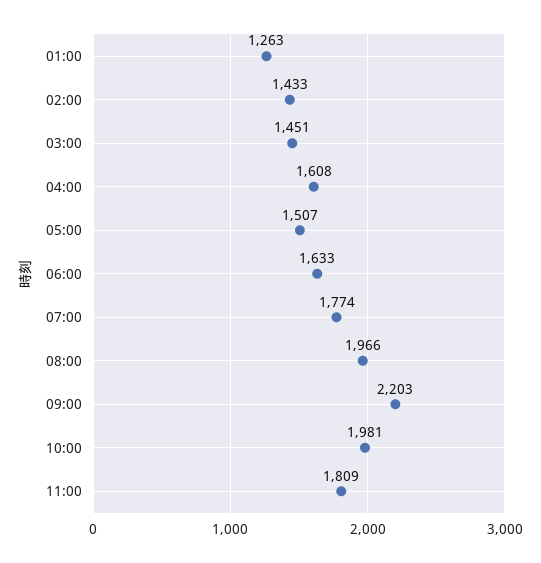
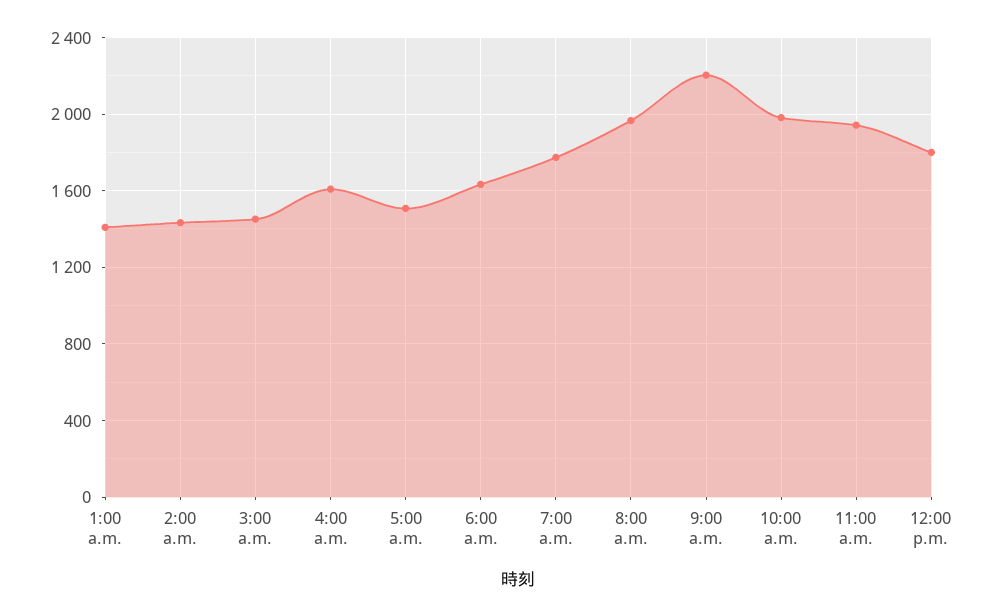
01:00: 1263 -> 1400
11:00: 1809 -> 1950
12:00 p.m.: none -> 1800

